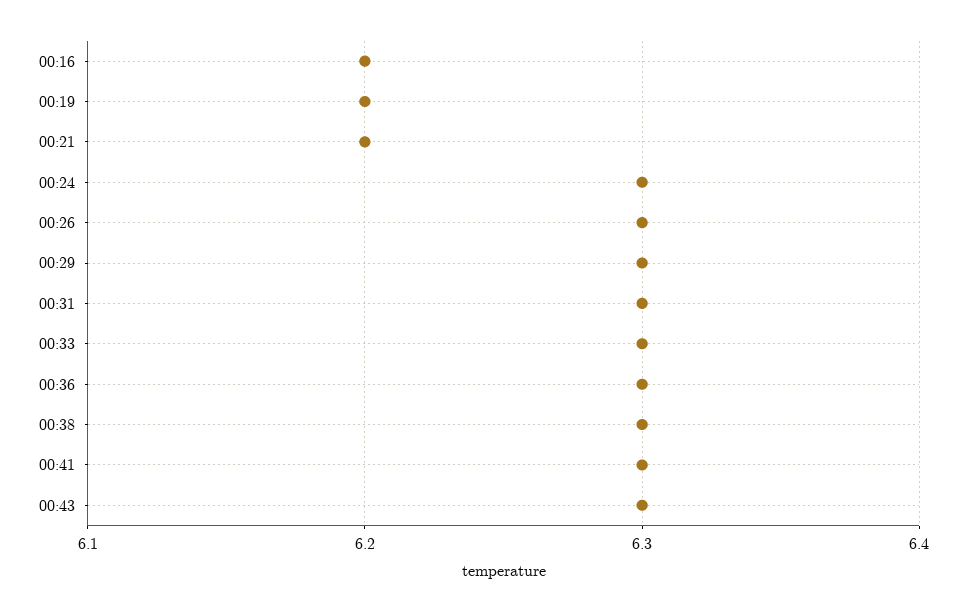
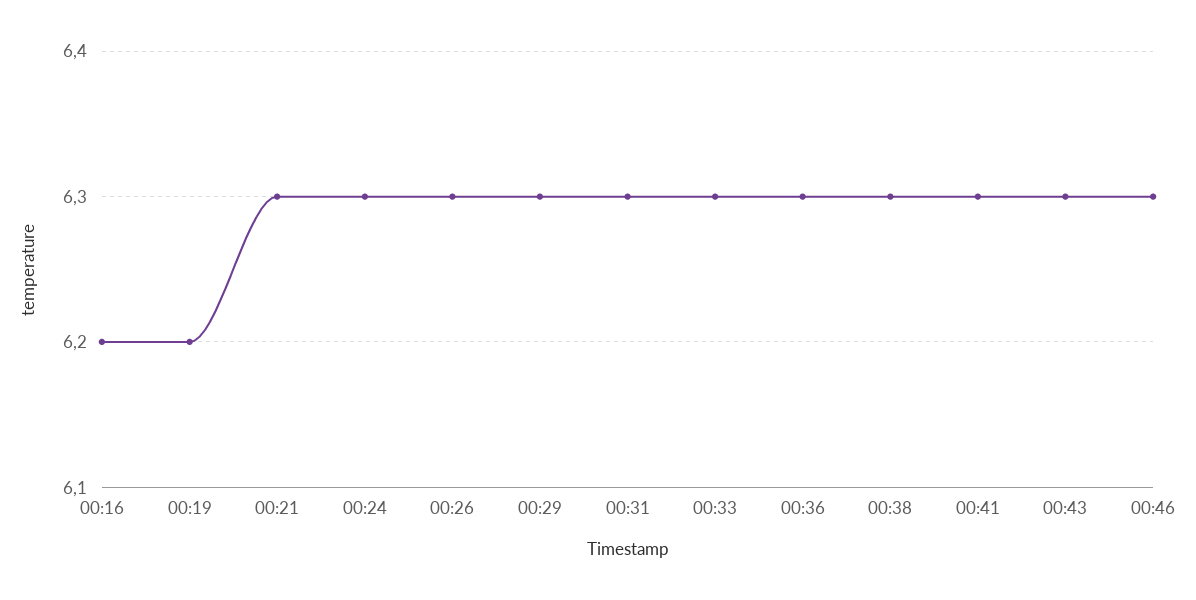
00:21: 6.2 -> 6.3
00:46: none -> 6.3

